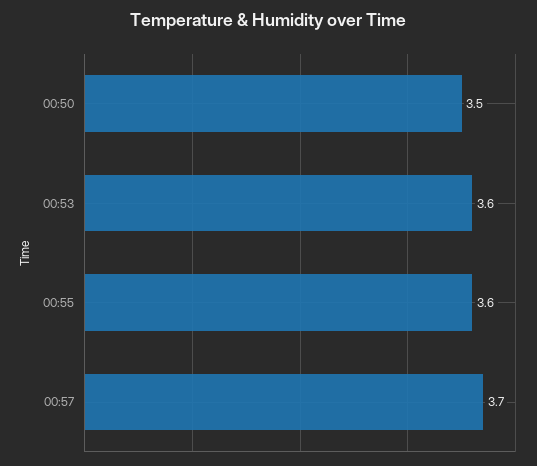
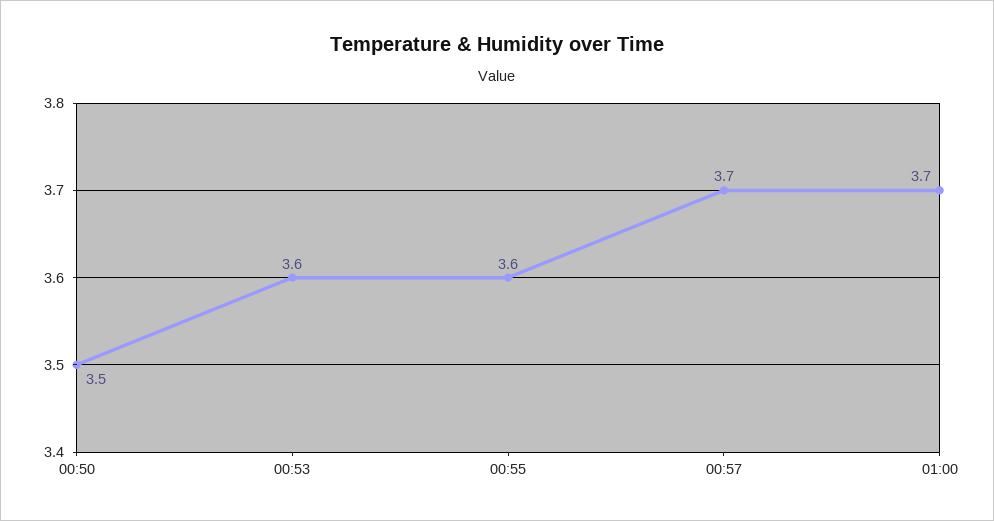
01:00: none -> 3.7

